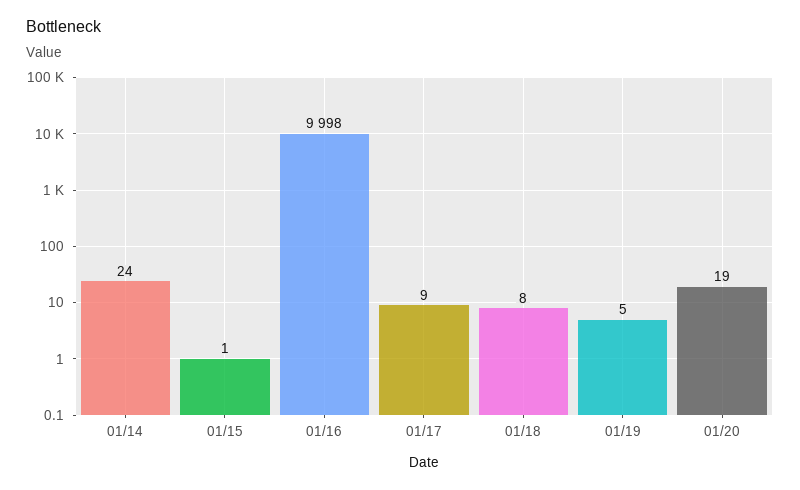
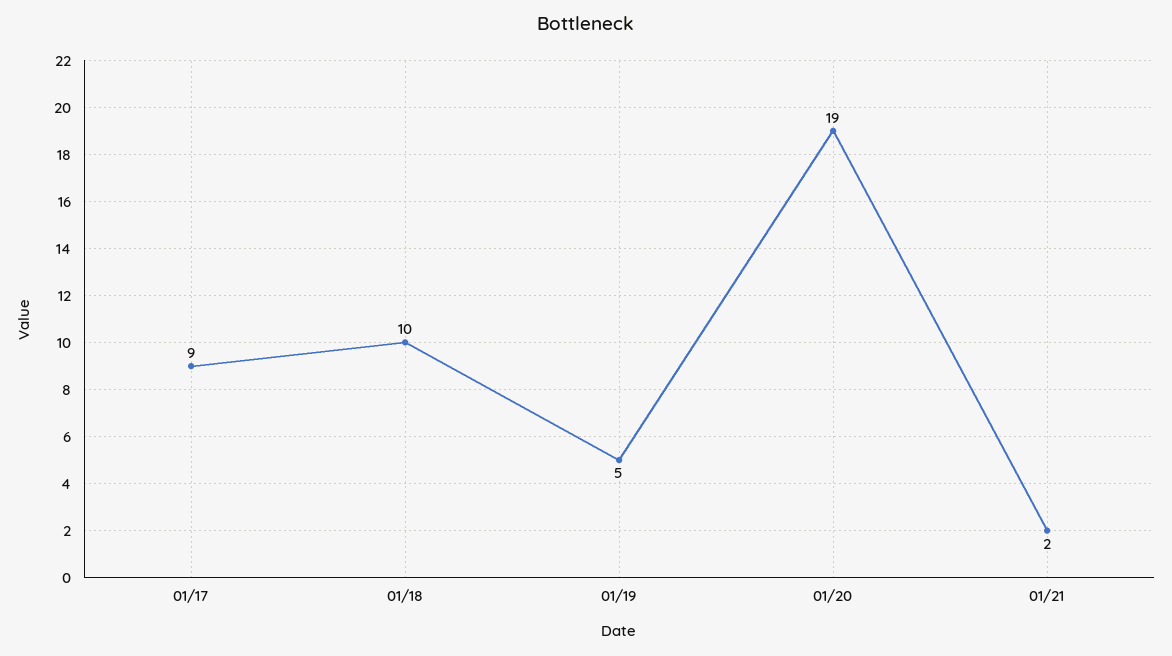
01/14: 24 -> none
01/15: 1 -> none
01/16: 9998 -> none
01/18: 8 -> 10
01/21: none -> 2

